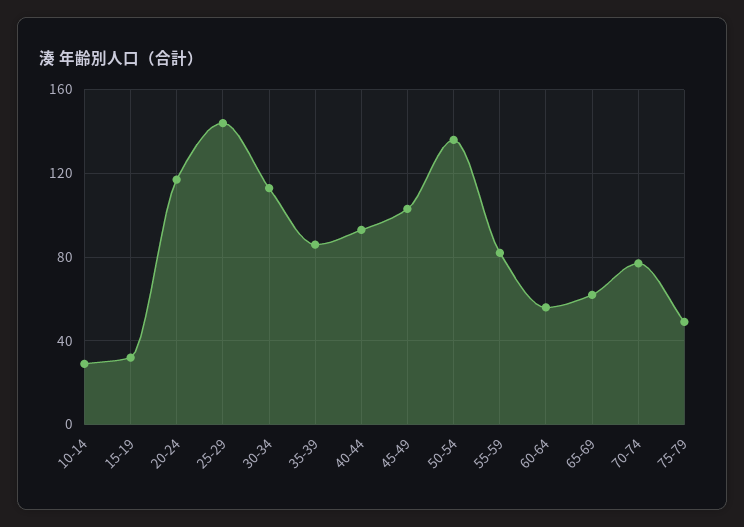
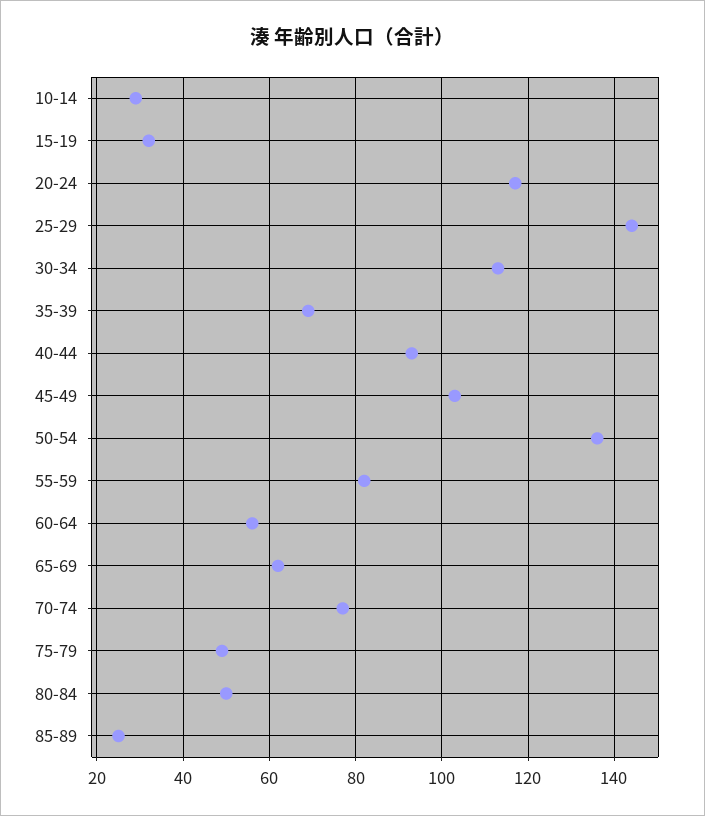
35-39: 85 -> 70
80-84: none -> 50
85-89: none -> 25

